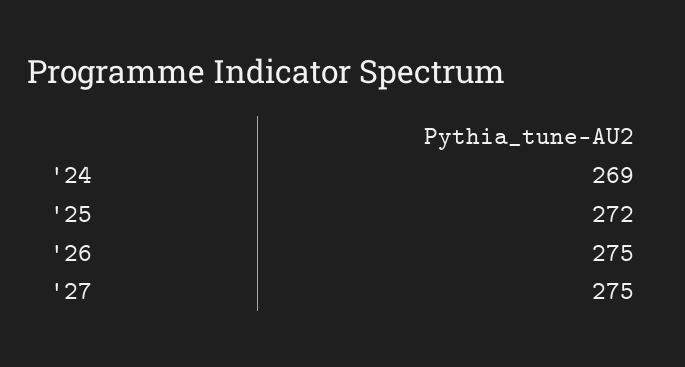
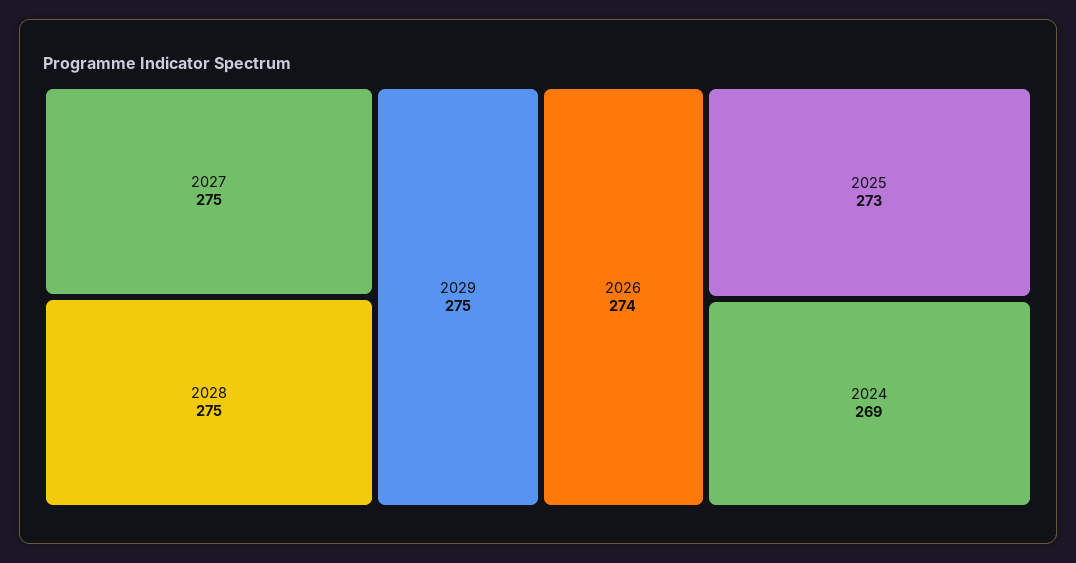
'25: 272 -> 273
'26: 275 -> 274
2028: none -> 275
2029: none -> 275

